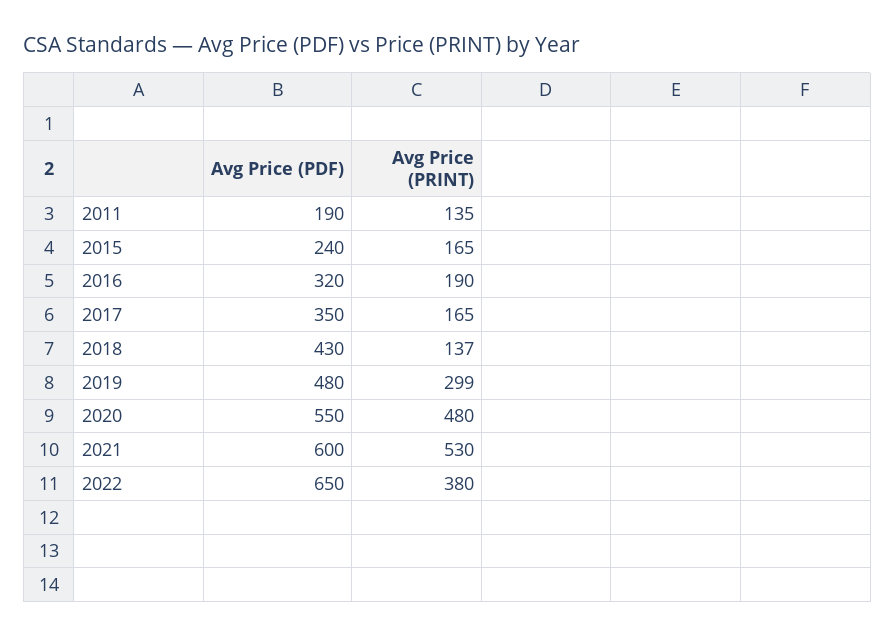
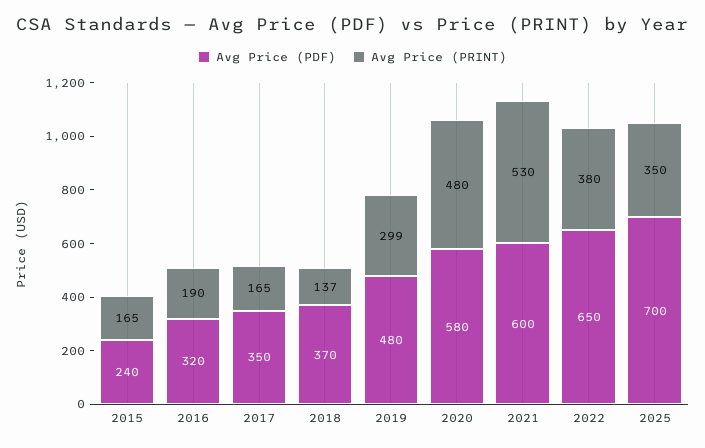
Avg Price (PDF), 2011: 190 -> none
Avg Price (PRINT), 2011: 135 -> none
Avg Price (PDF), 2018: 430 -> 370
Avg Price (PDF), 2020: 550 -> 580
Avg Price (PDF), 2025: none -> 700
Avg Price (PRINT), 2025: none -> 350

